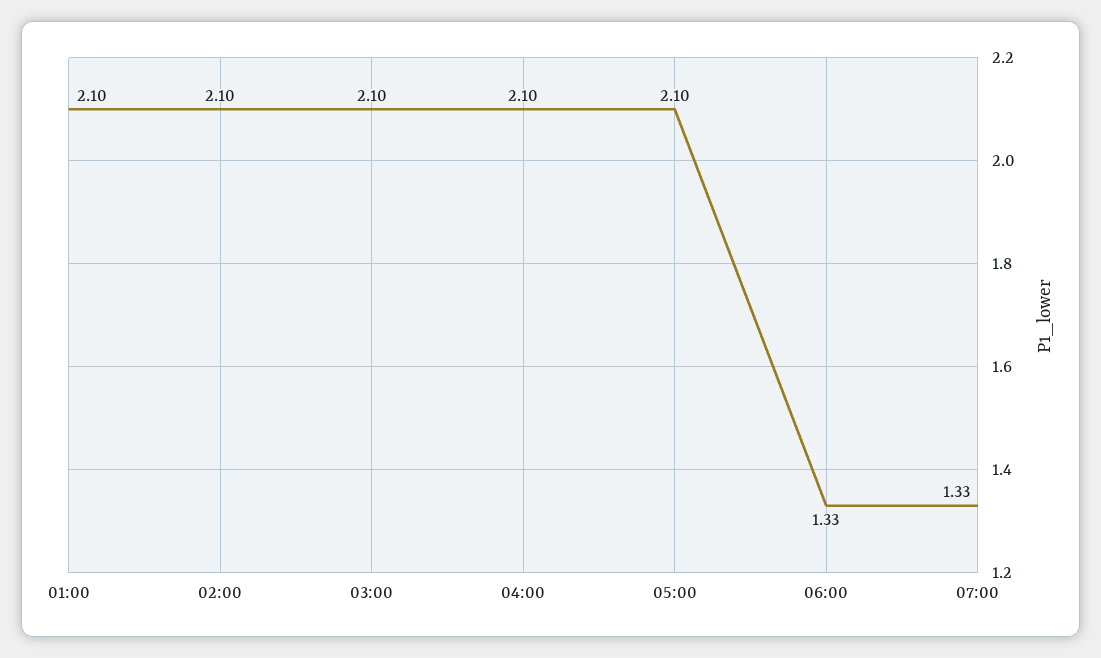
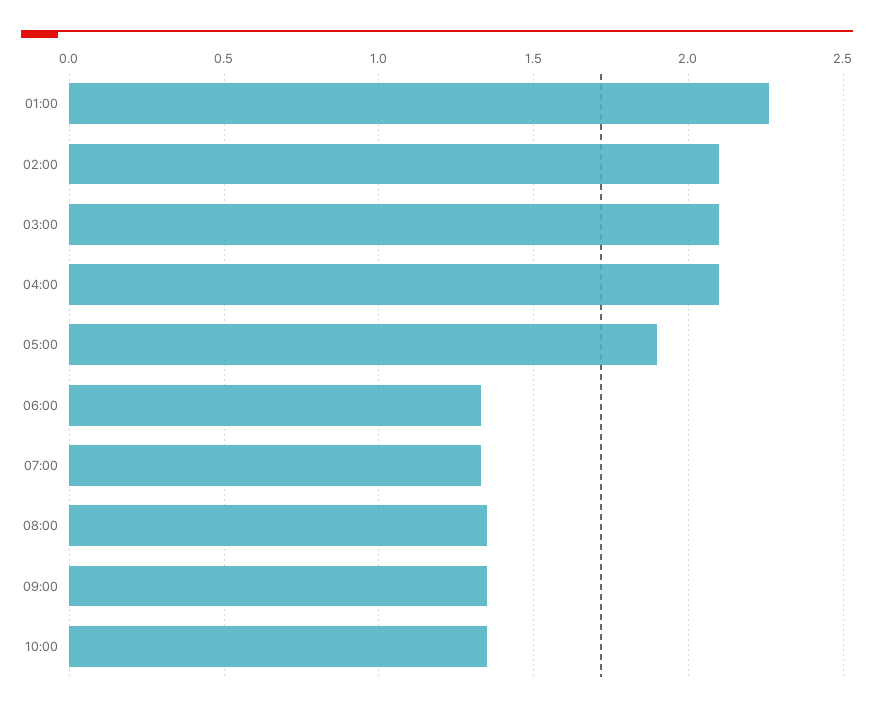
01:00: 2.1 -> 2.25
05:00: 2.1 -> 1.9
08:00: none -> 1.35
09:00: none -> 1.35
10:00: none -> 1.35

